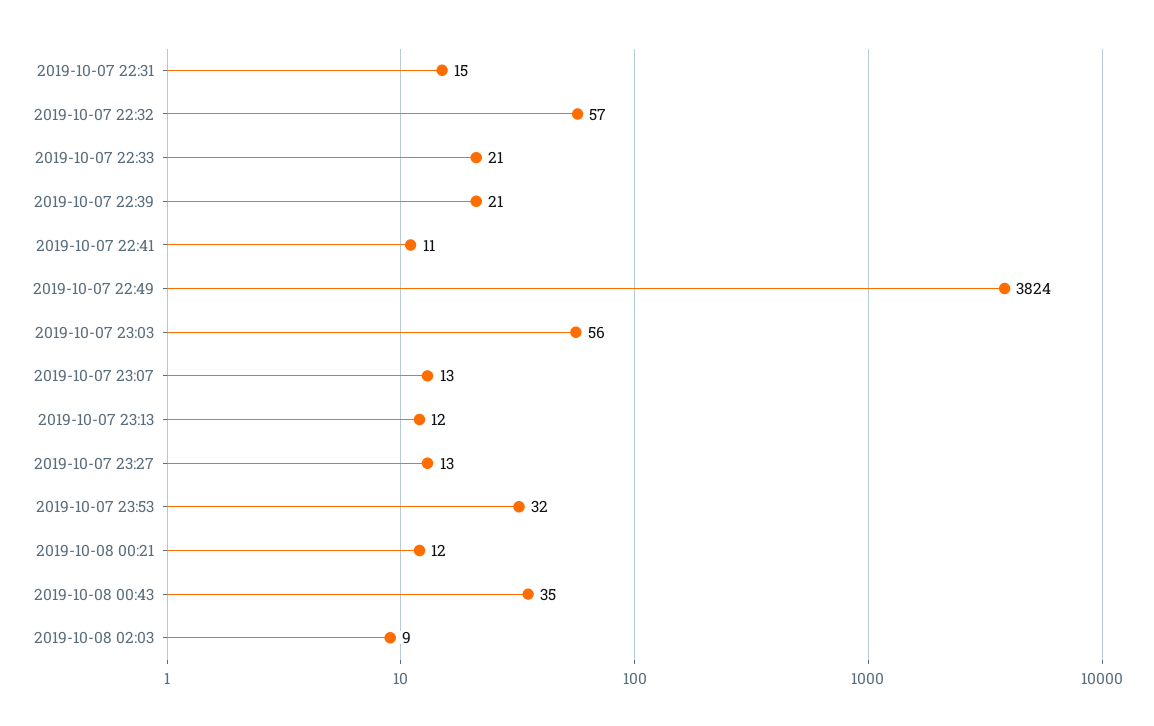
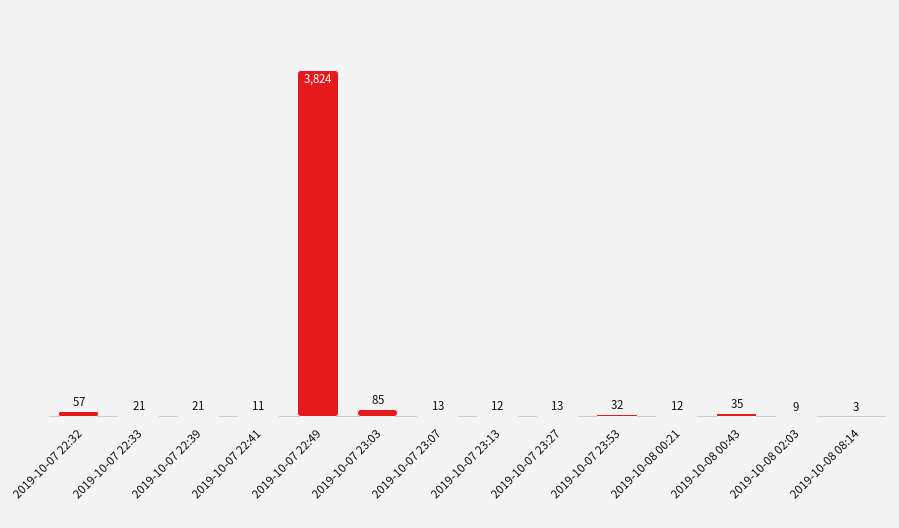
2019-10-07 22:31: 15 -> none
2019-10-07 23:03: 56 -> 85
2019-10-08 08:14: none -> 3

